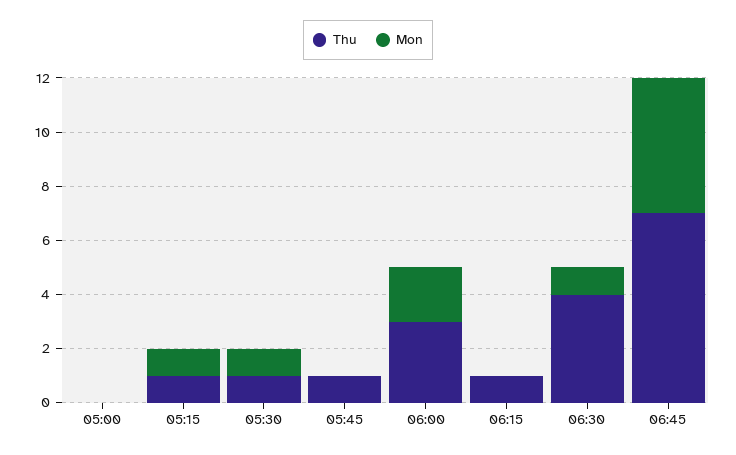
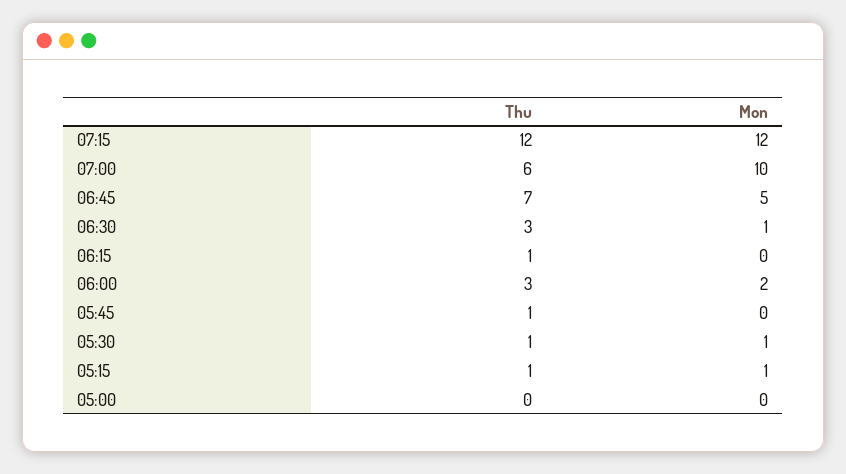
Thu, 06:30: 4 -> 3
Thu, 07:15: none -> 12
Mon, 07:15: none -> 12
Thu, 07:00: none -> 6
Mon, 07:00: none -> 10

